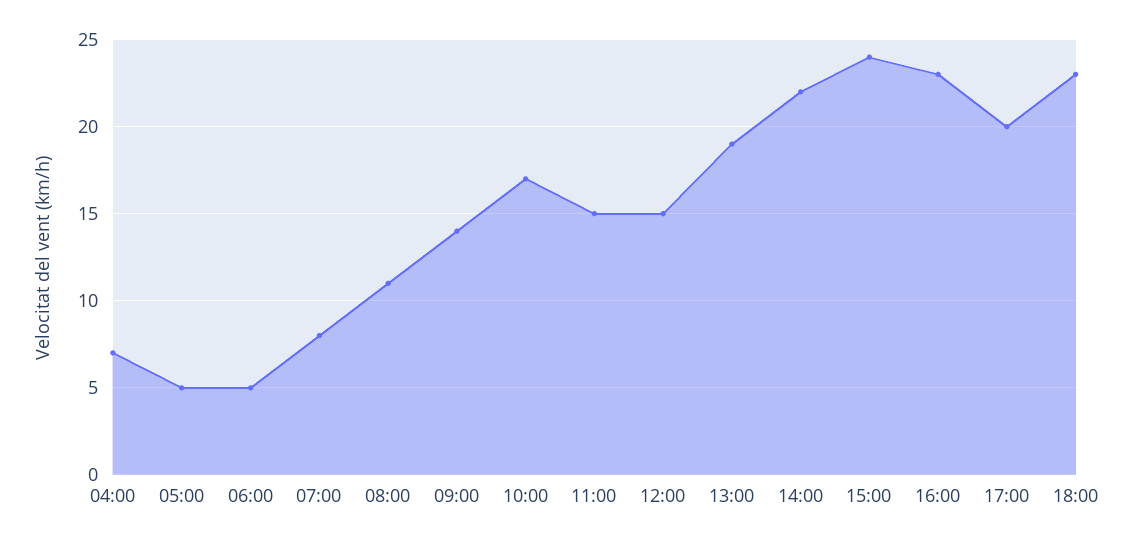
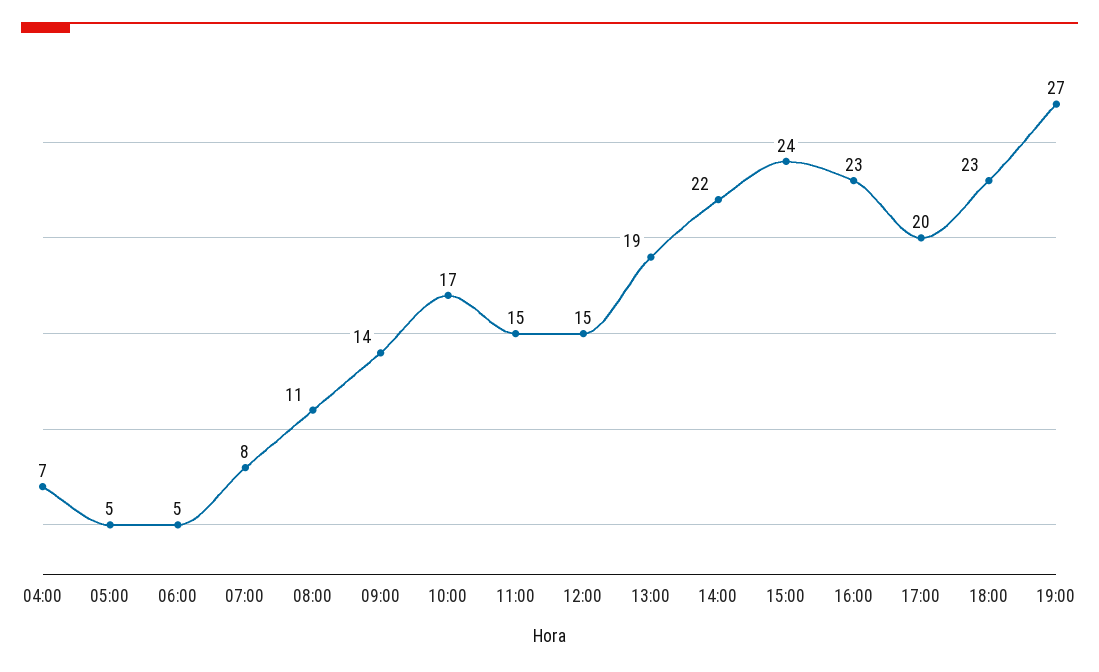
19:00: none -> 27

